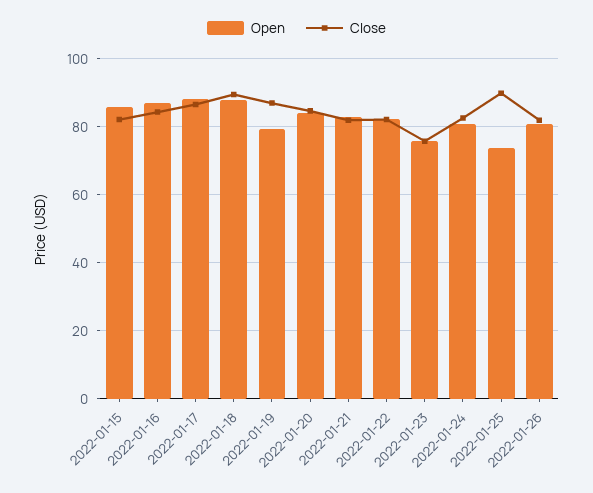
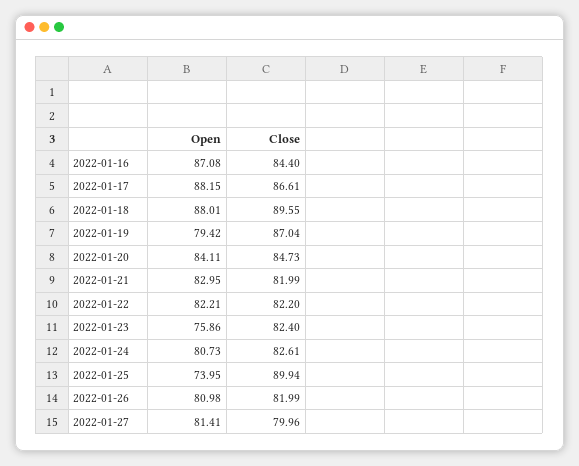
Open, 2022-01-15: 86 -> none
Close, 2022-01-15: 82 -> none
Close, 2022-01-23: 76 -> 82.4
Open, 2022-01-27: none -> 81.41
Close, 2022-01-27: none -> 79.96

